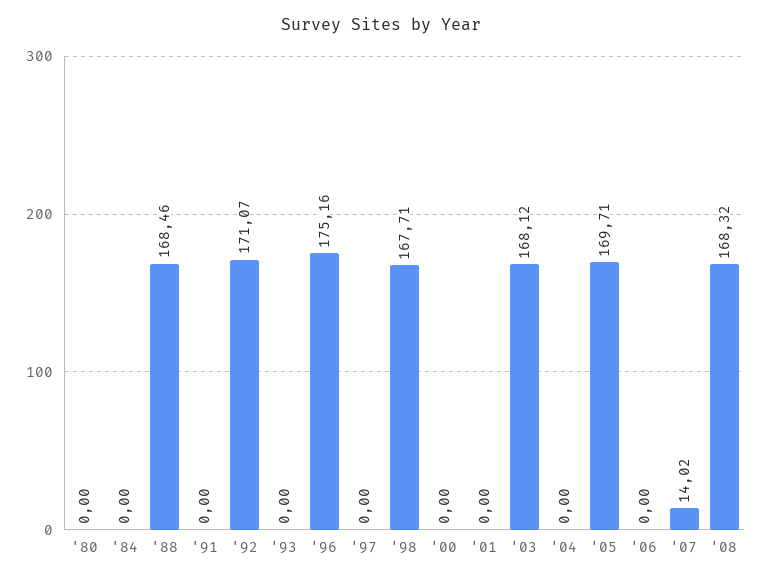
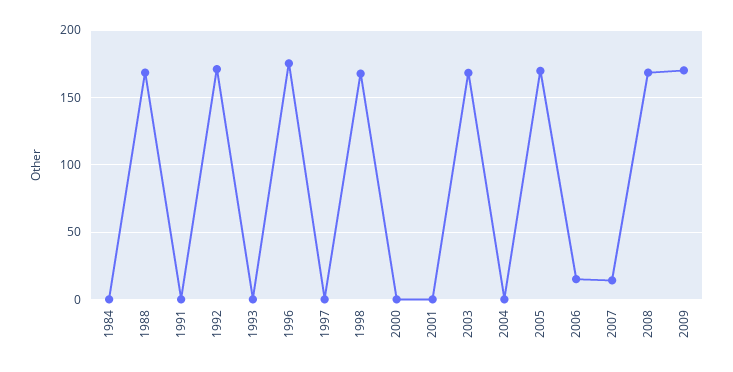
'80: 0 -> none
'06: 0 -> 15
2009: none -> 170

